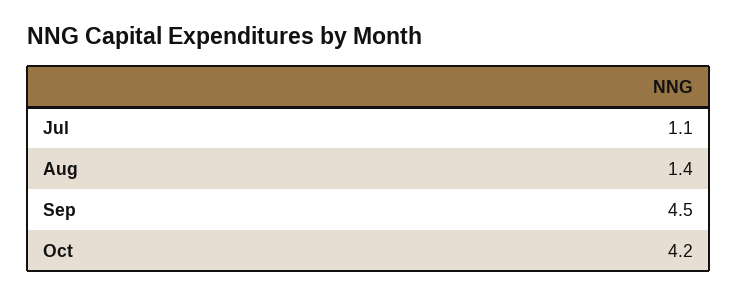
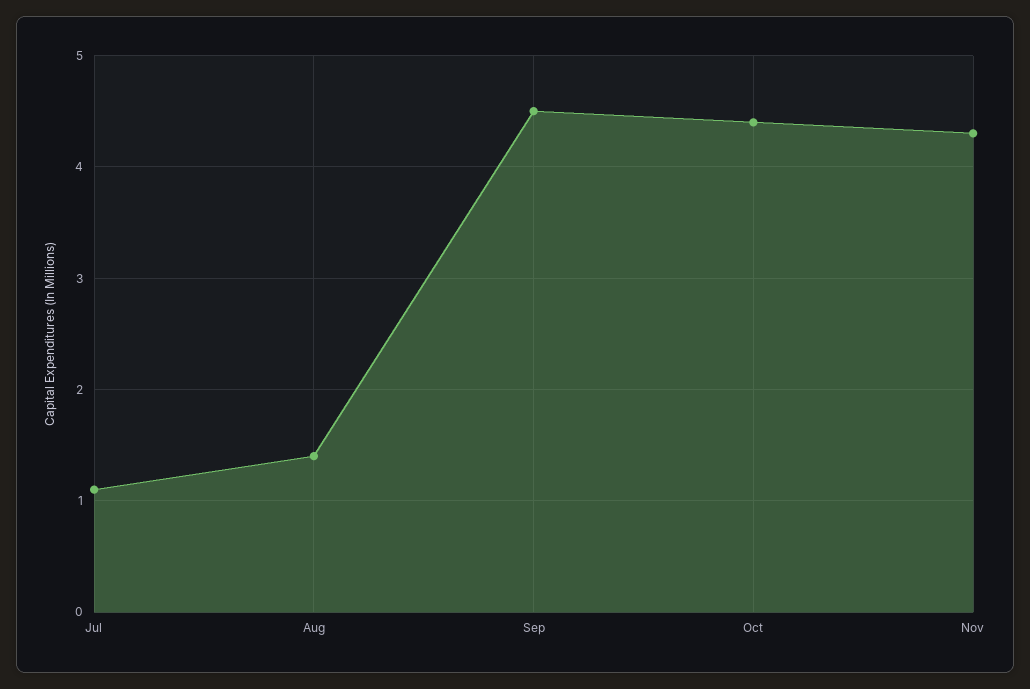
Oct: 4.2 -> 4.4
Nov: none -> 4.3

